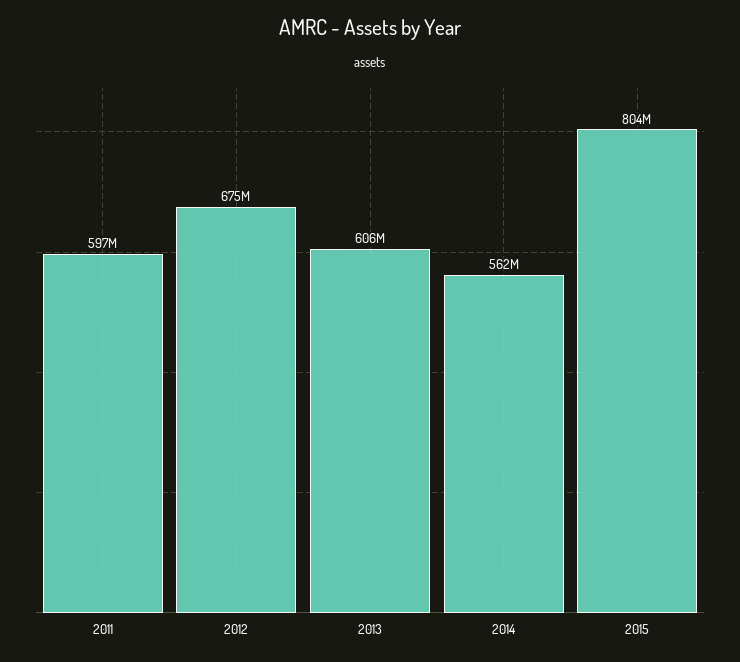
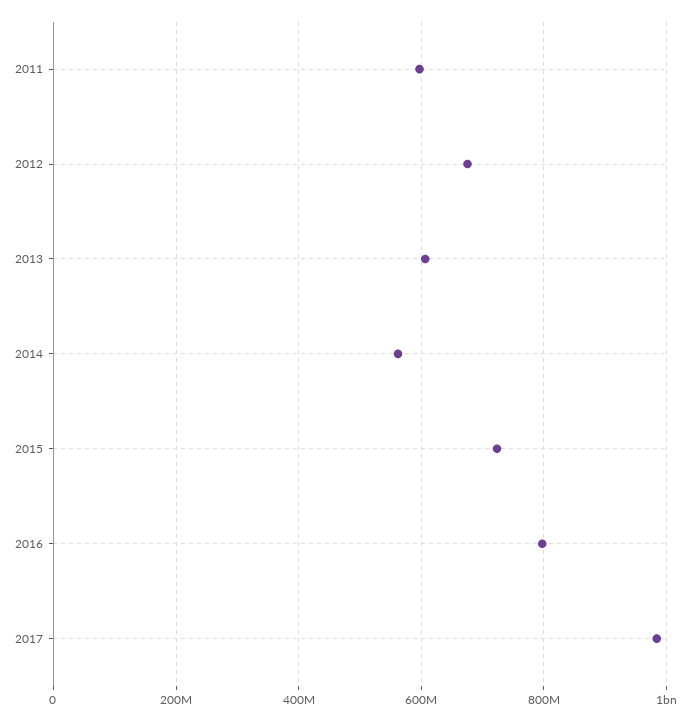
2015: 804000000 -> 720000000
2016: none -> 800000000
2017: none -> 980000000

